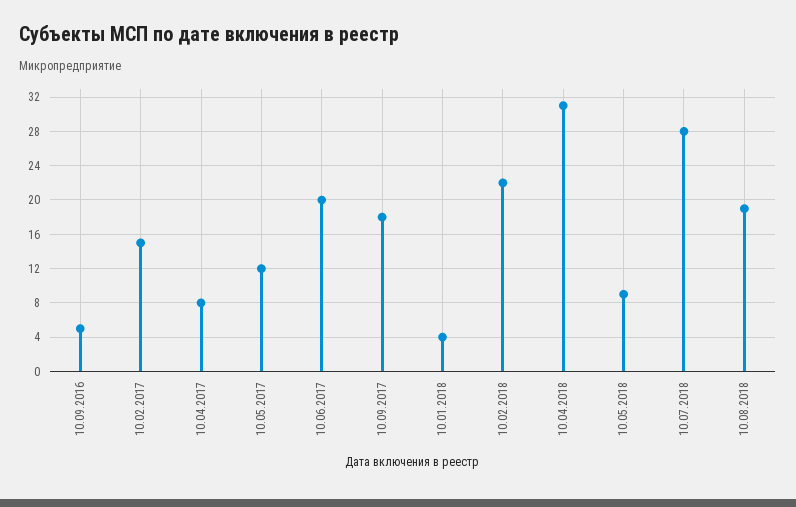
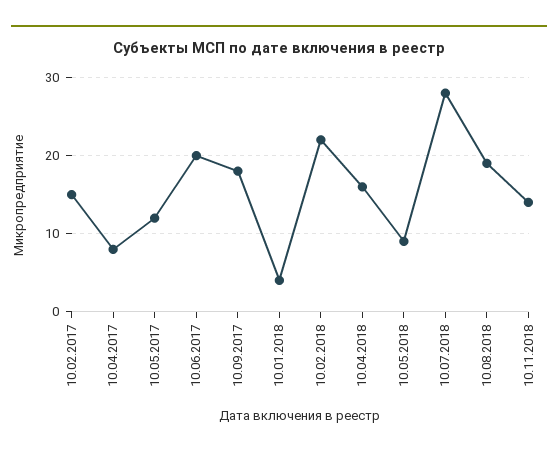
10.09.2016: 5 -> none
10.04.2018: 31 -> 16
10.11.2018: none -> 14

